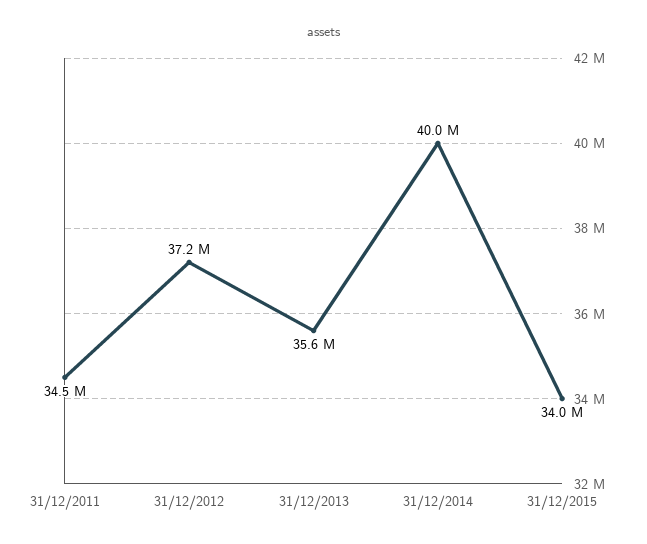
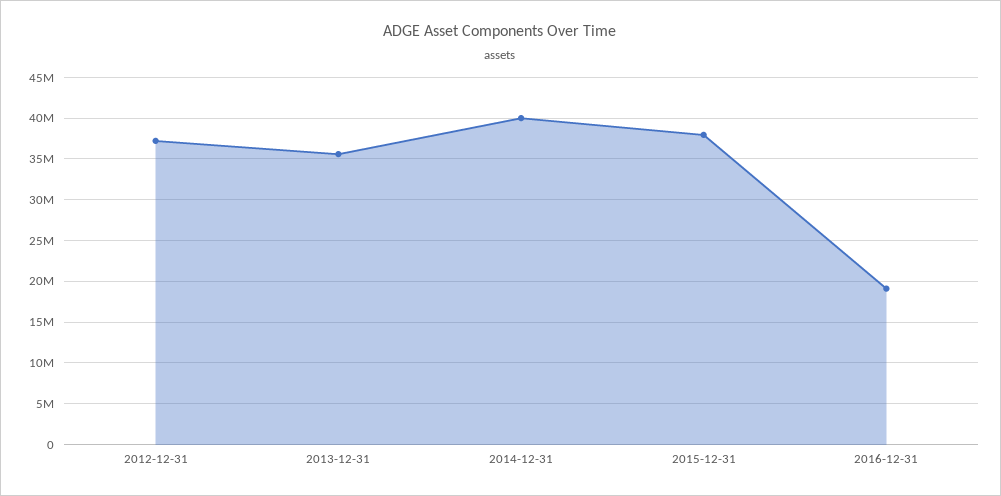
31/12/2011: 34500000 -> none
31/12/2015: 34000000 -> 38000000
2016-12-31: none -> 19000000

